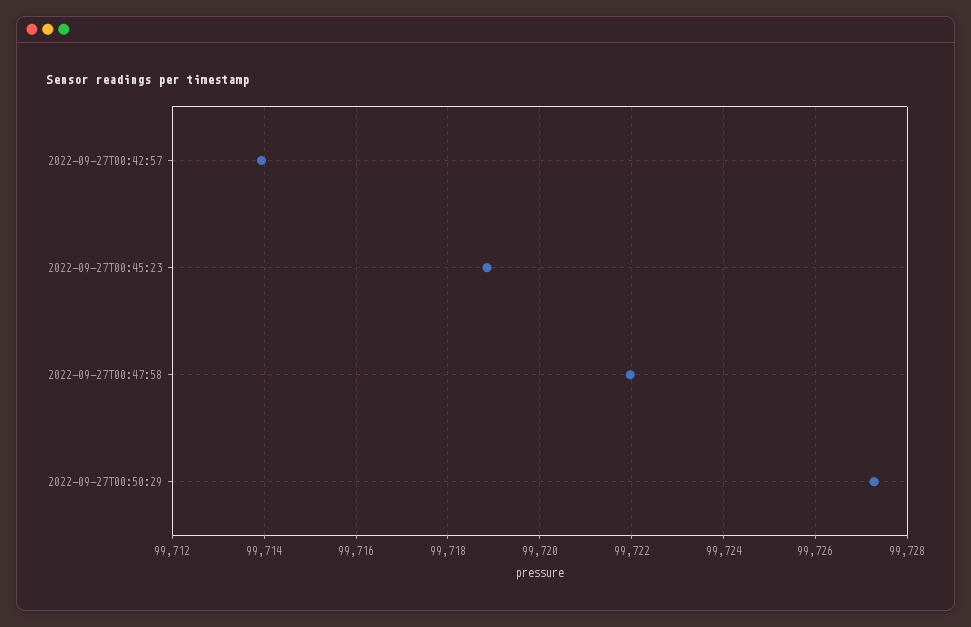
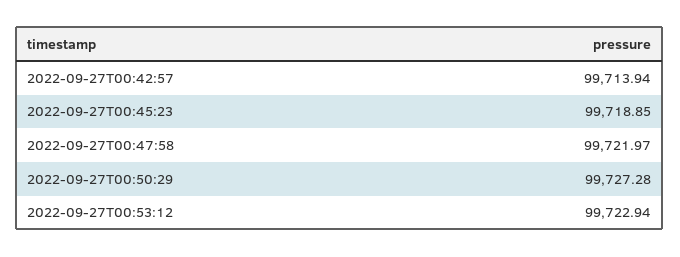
2022-09-27T00:53:12: none -> 99722.94

